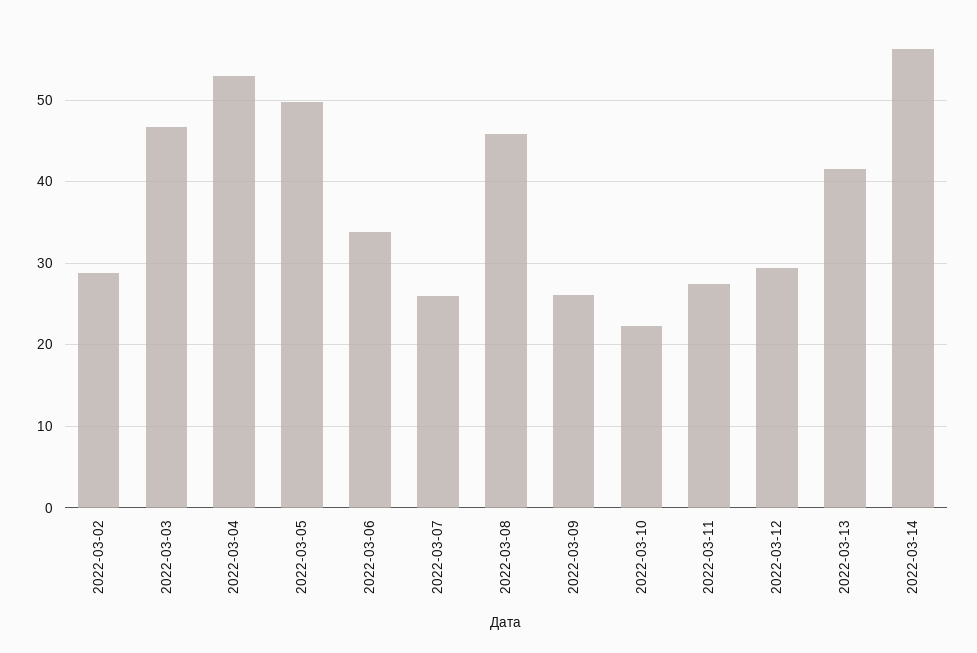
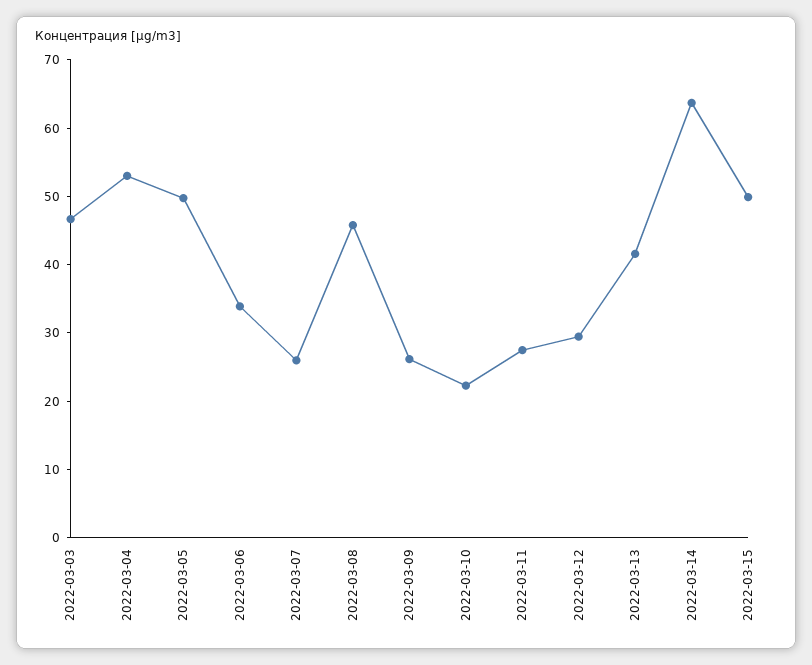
2022-03-02: 29 -> none
2022-03-14: 56 -> 64
2022-03-15: none -> 50

